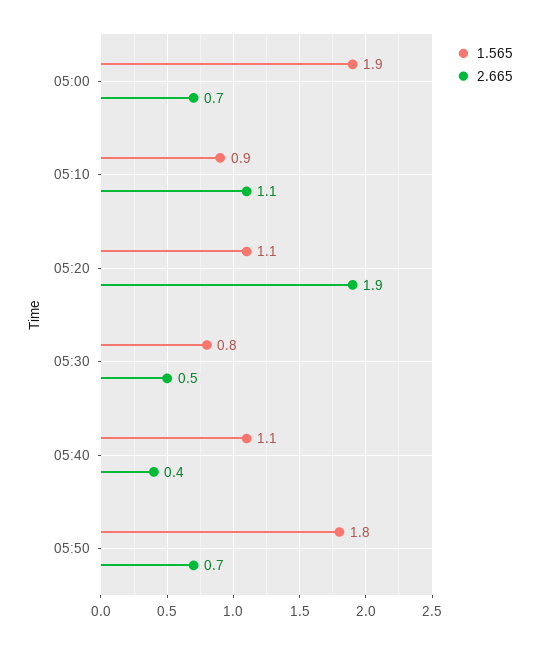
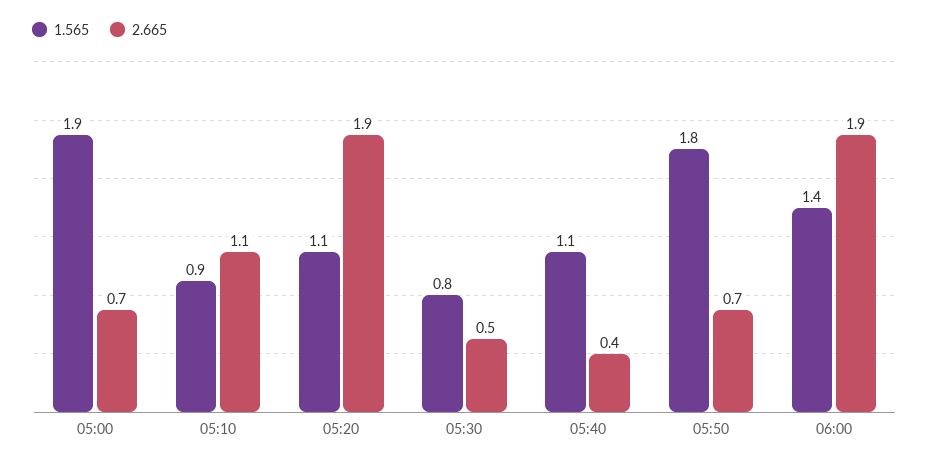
1.565, 06:00: none -> 1.4
2.665, 06:00: none -> 1.9

